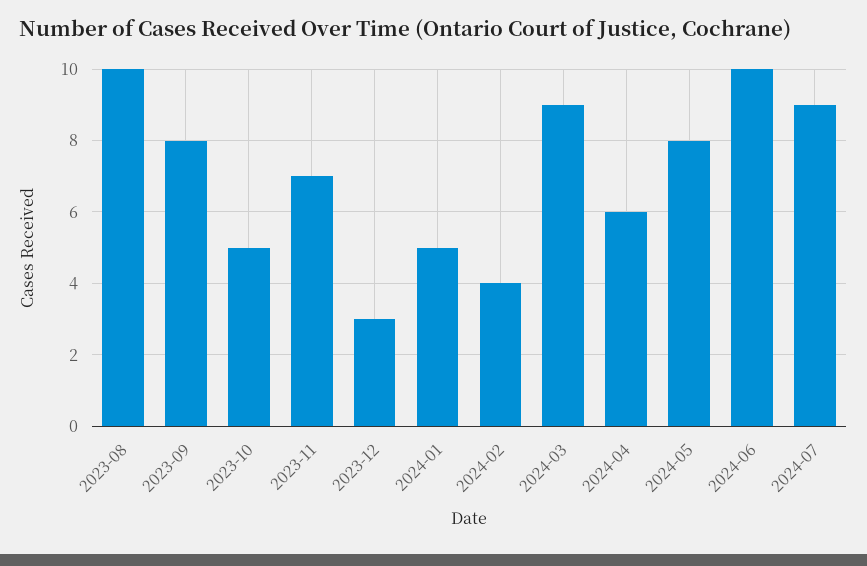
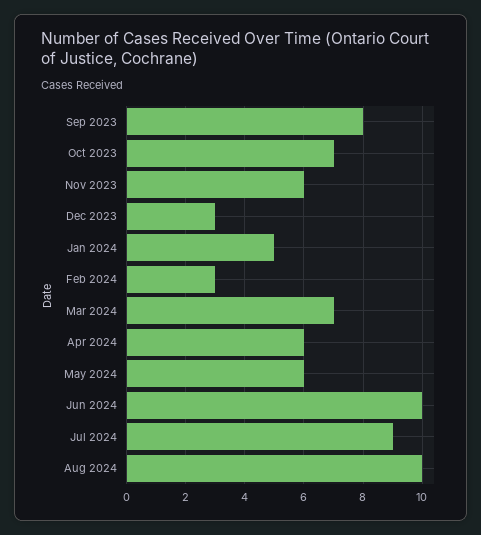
2023-08: 10 -> none
2023-10: 5 -> 7
2023-11: 7 -> 6
2024-02: 4 -> 3
2024-03: 9 -> 7
2024-05: 8 -> 6
Aug 2024: none -> 10

